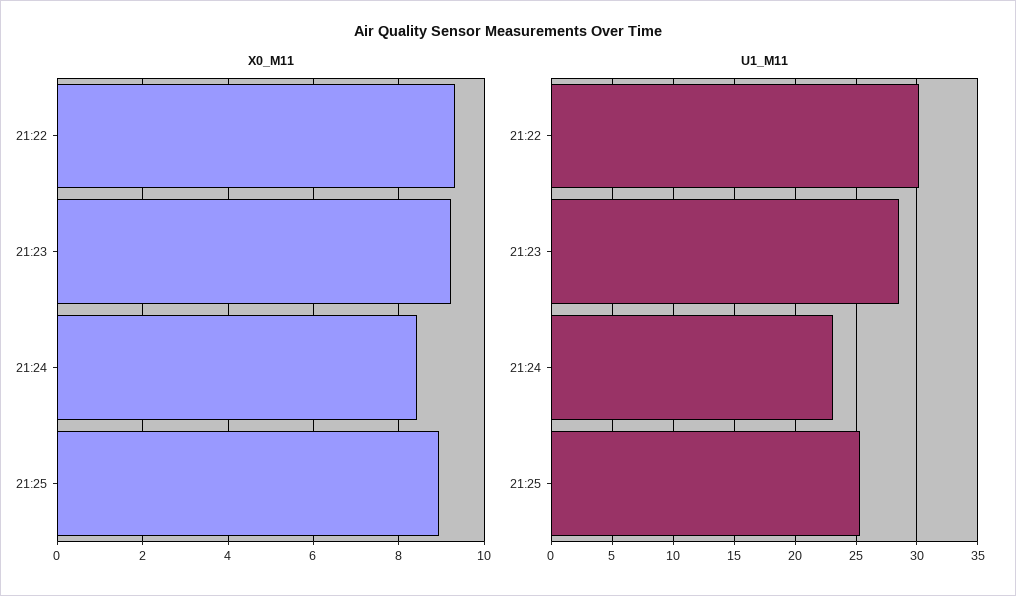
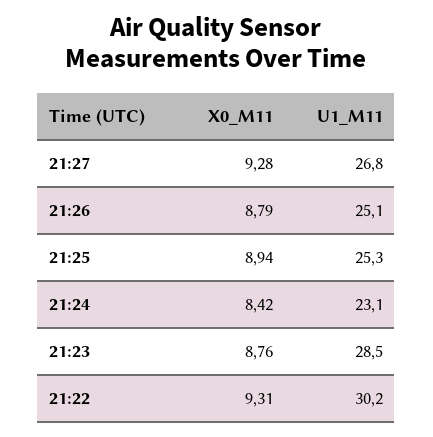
X0_M11, 21:23: 9.2 -> 8.76
X0_M11, 21:27: none -> 9.28
U1_M11, 21:27: none -> 26.8
X0_M11, 21:26: none -> 8.79
U1_M11, 21:26: none -> 25.1

